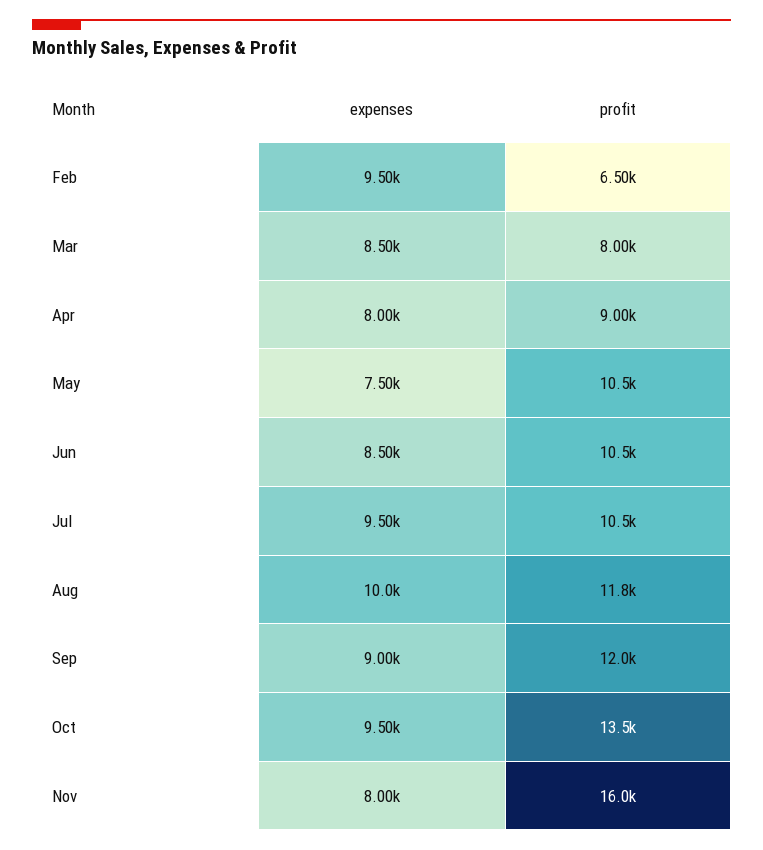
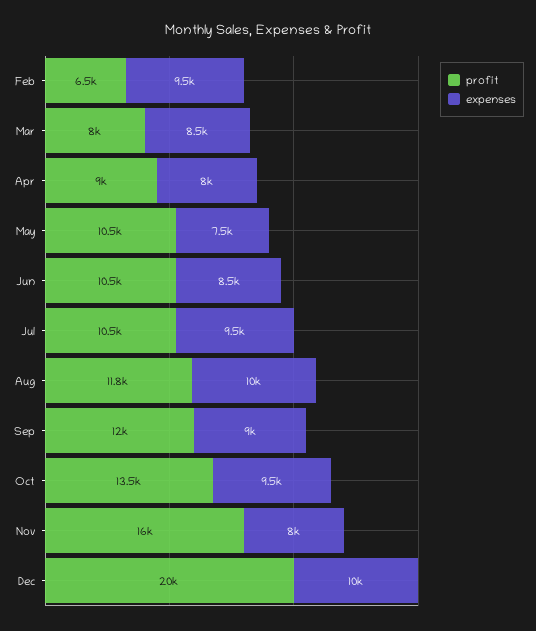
profit, Dec: none -> 20000
expenses, Dec: none -> 10000

